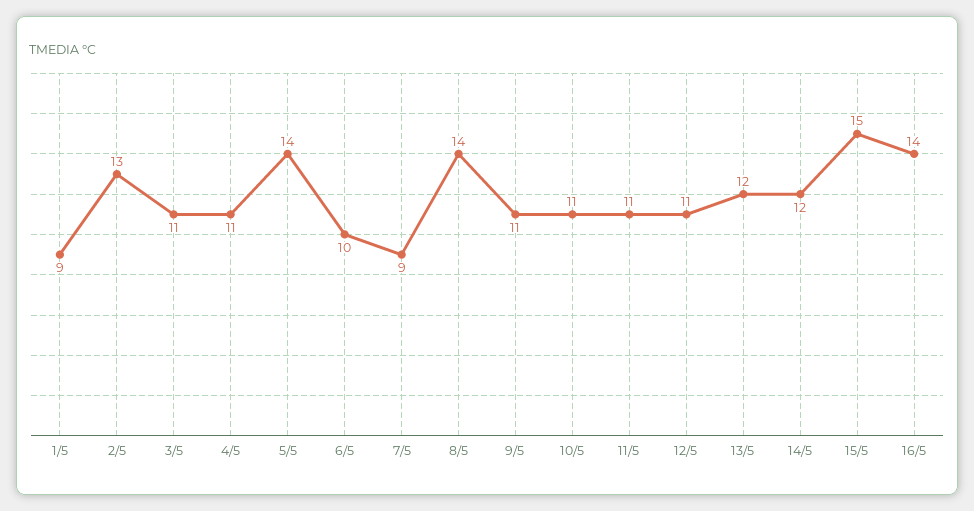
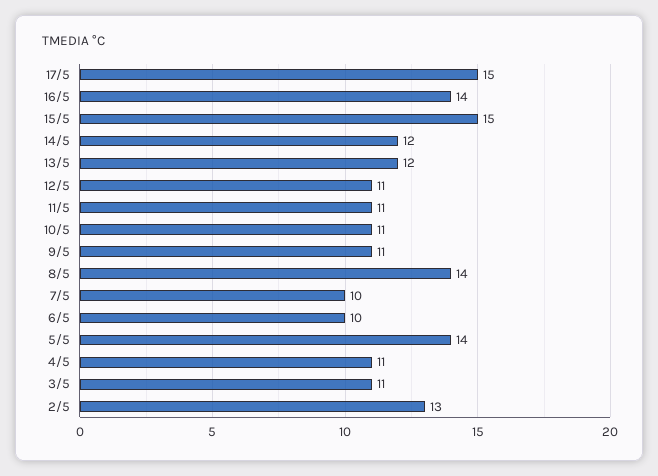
1/5: 9 -> none
7/5: 9 -> 10
17/5: none -> 15

